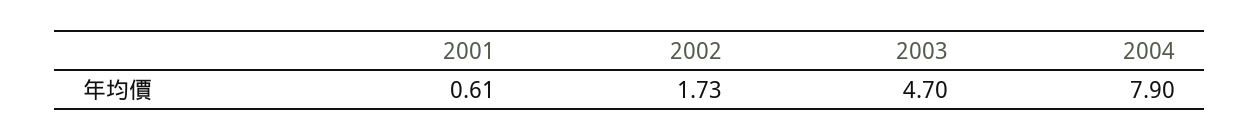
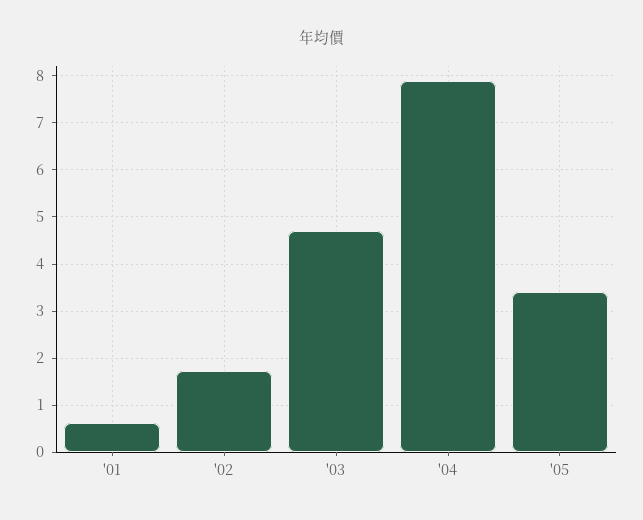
'05: none -> 3.4

